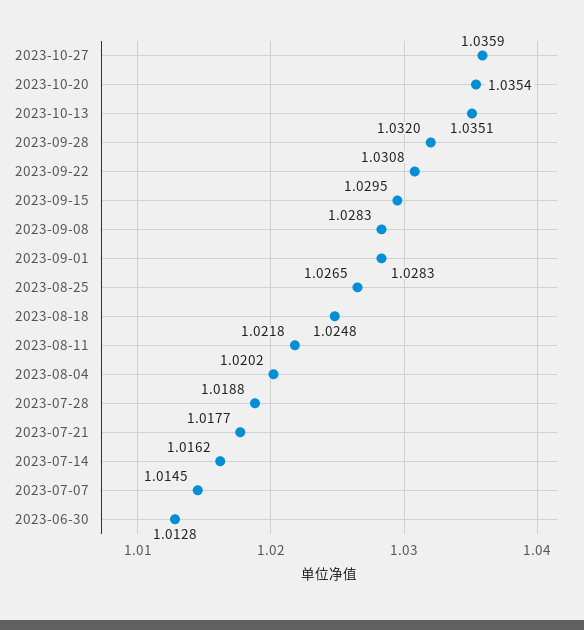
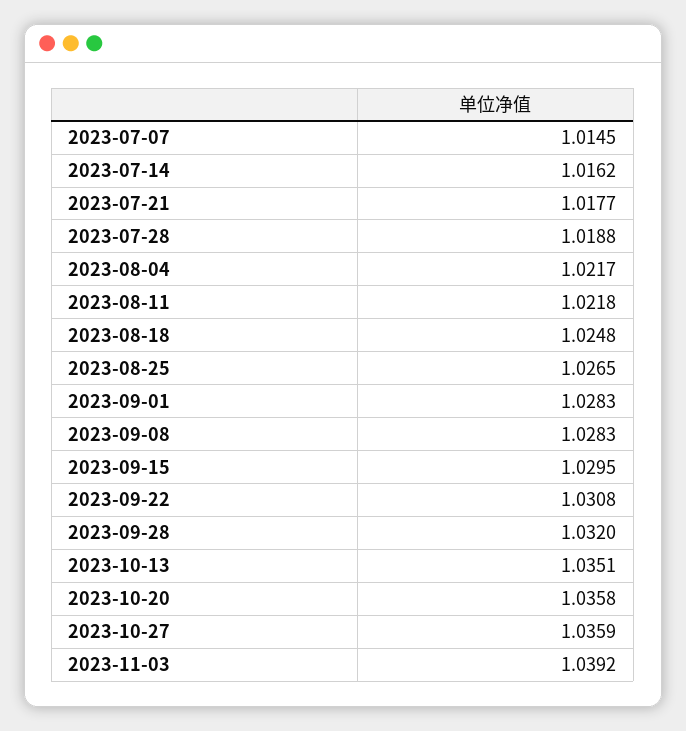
2023-10-20: 1.0354 -> 1.0358
2023-08-04: 1.0202 -> 1.0217
2023-06-30: 1.0128 -> none
2023-11-03: none -> 1.0392

